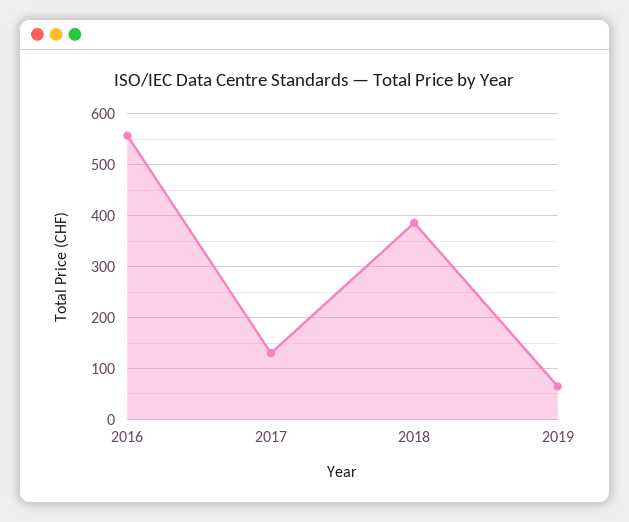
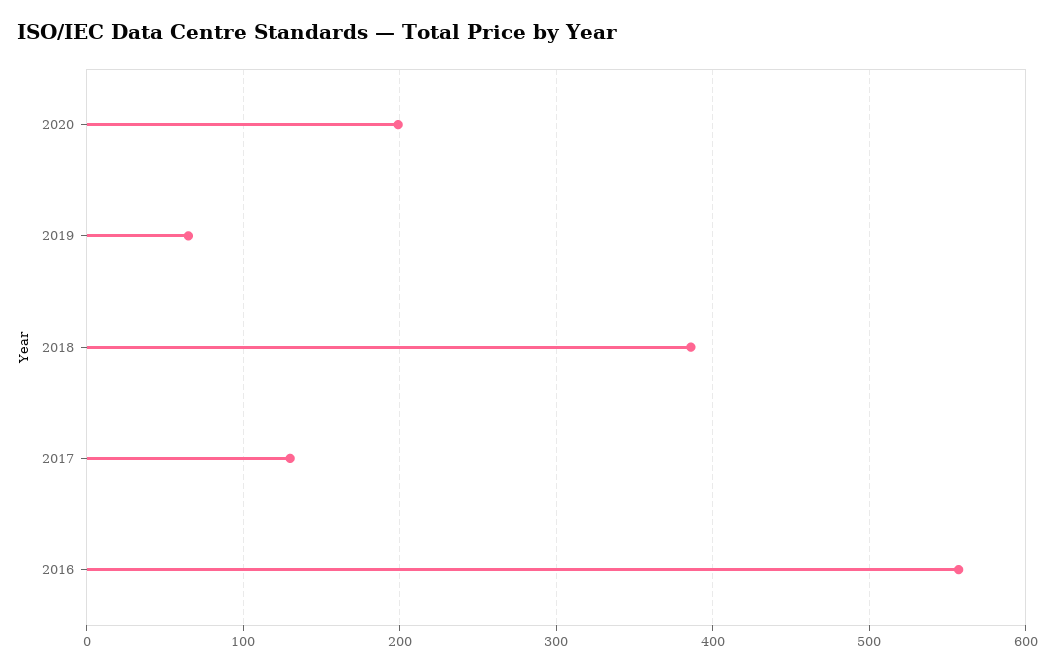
2020: none -> 200

